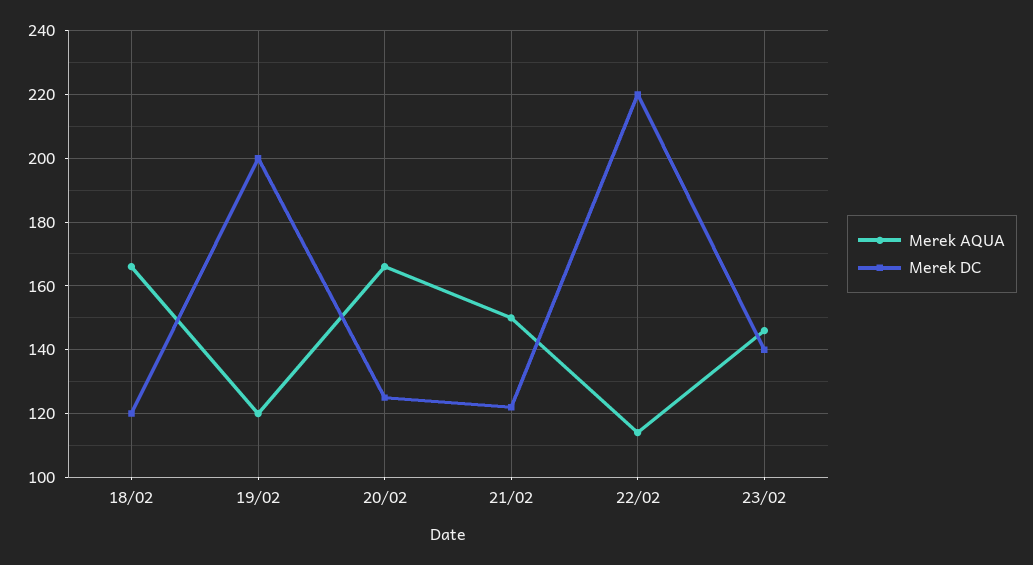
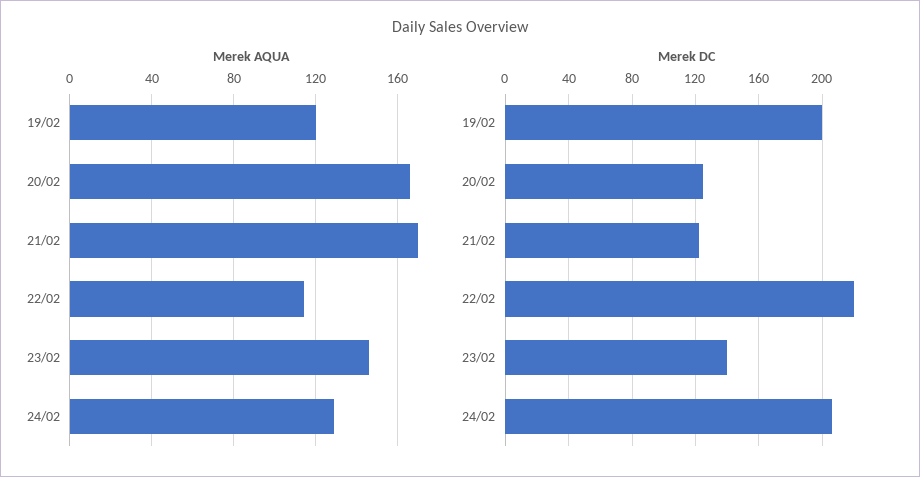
Merek AQUA, 18/02: 165 -> none
Merek DC, 18/02: 120 -> none
Merek AQUA, 21/02: 150 -> 170
Merek AQUA, 24/02: none -> 130
Merek DC, 24/02: none -> 205

